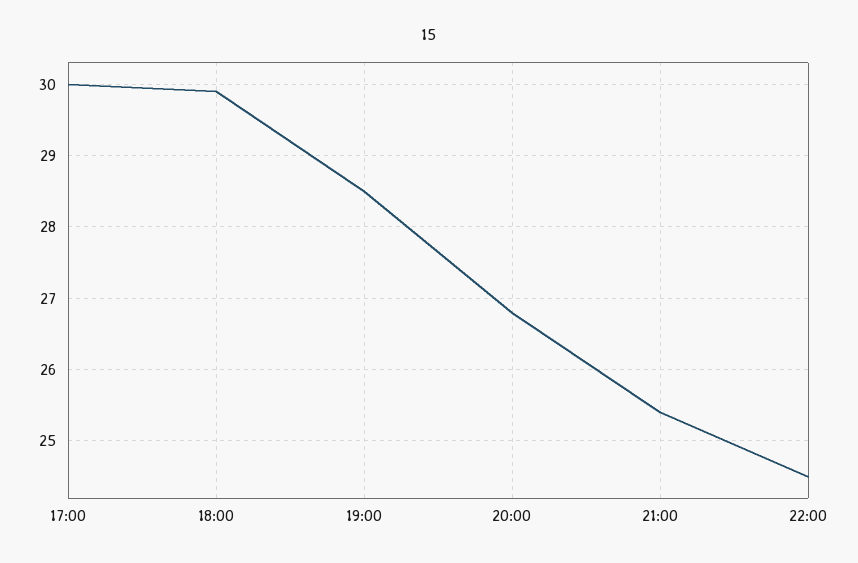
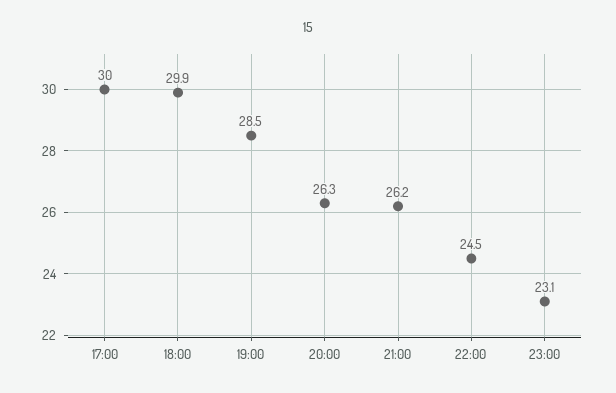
20:00: 26.8 -> 26.3
21:00: 25.4 -> 26.2
23:00: none -> 23.1

